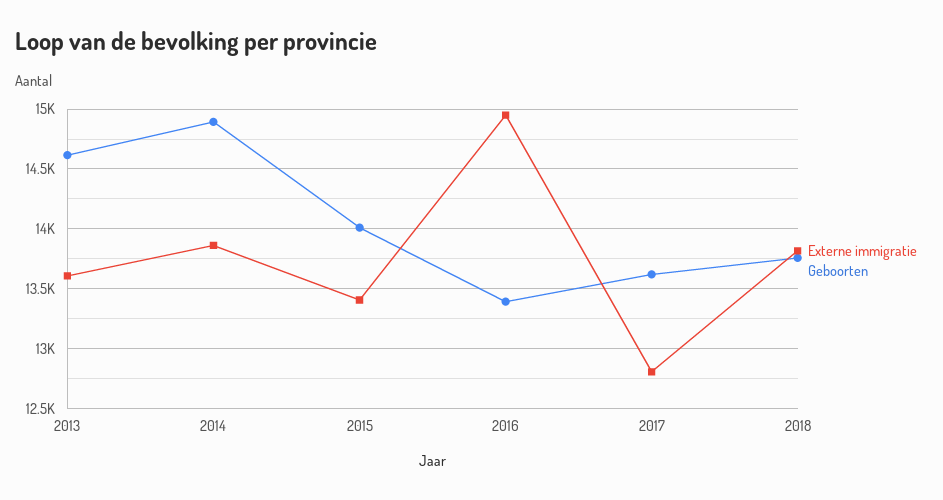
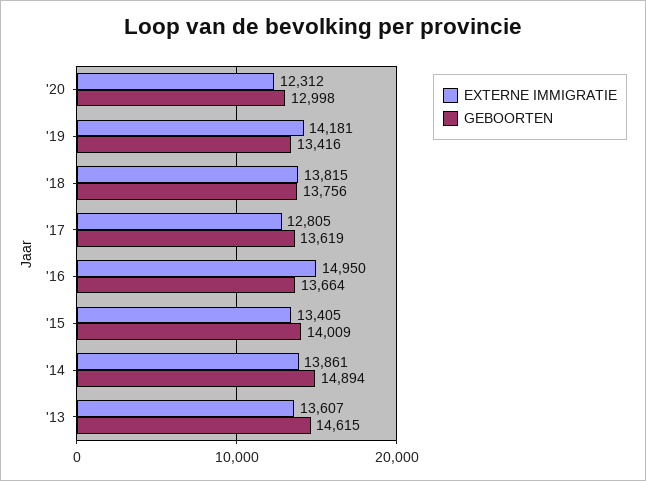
Geboorten, 2016: 13400 -> 13664
Externe immigratie, '20: none -> 12312
Geboorten, '20: none -> 12998
Externe immigratie, '19: none -> 14181
Geboorten, '19: none -> 13416

